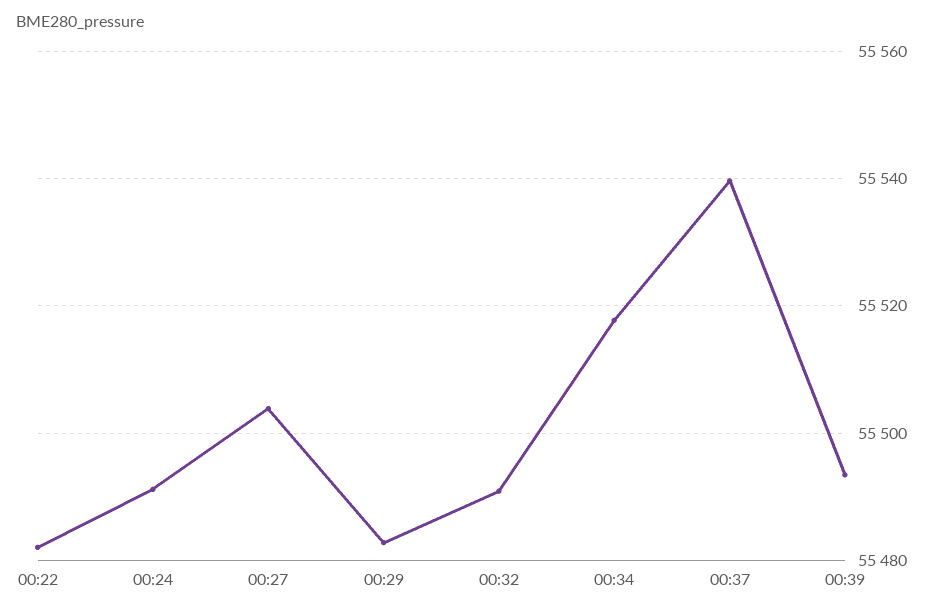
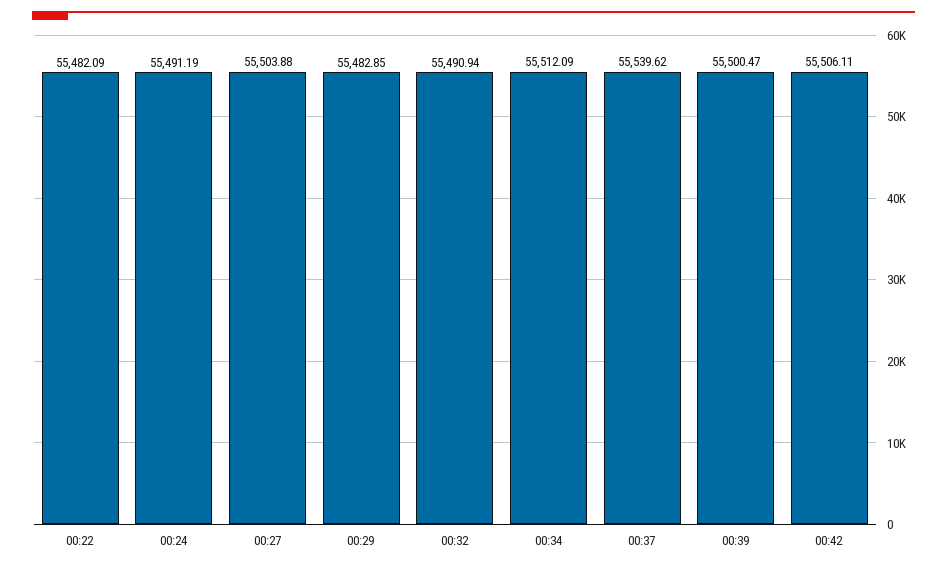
00:34: 55518 -> 55512.09
00:39: 55494 -> 55500.47
00:42: none -> 55506.11

